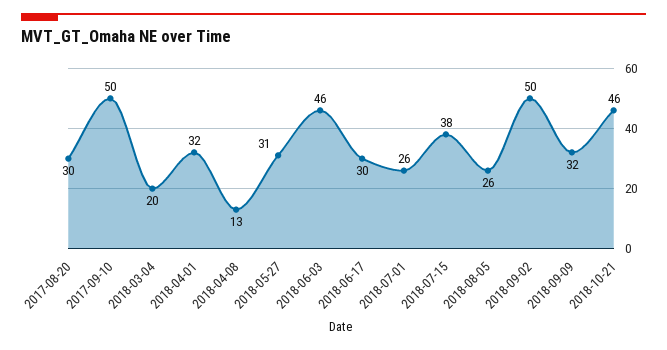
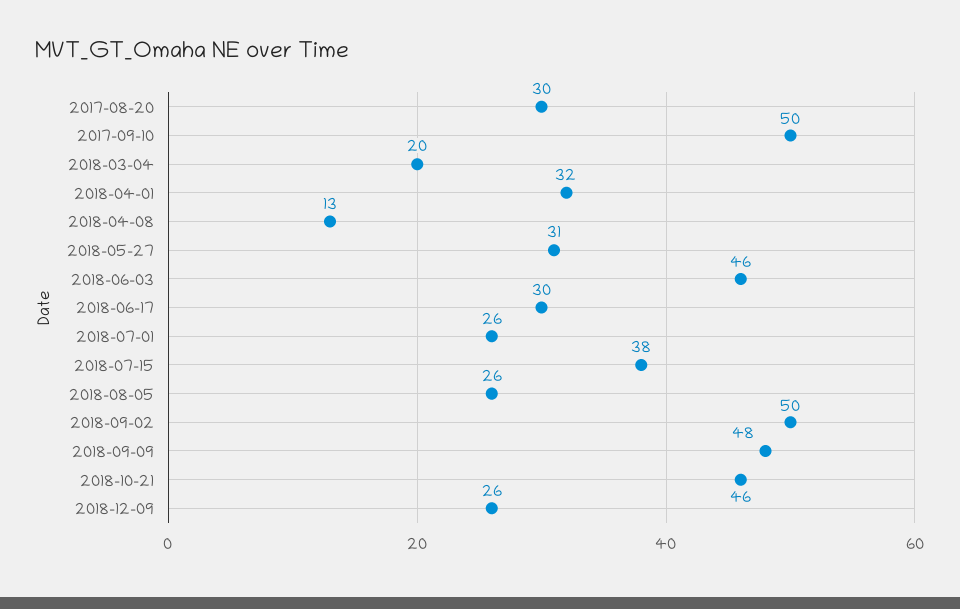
2018-09-09: 32 -> 48
2018-12-09: none -> 26

